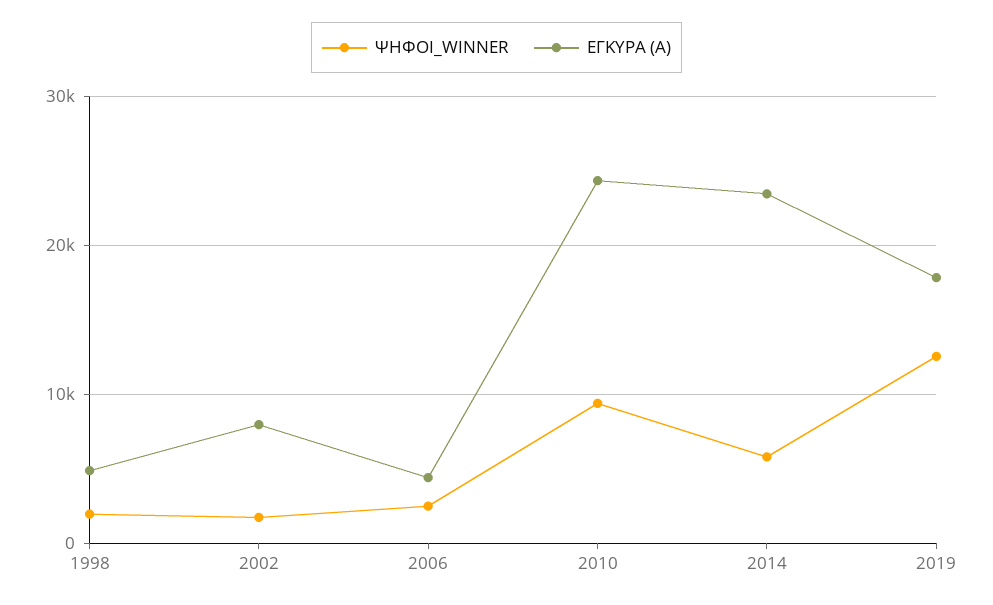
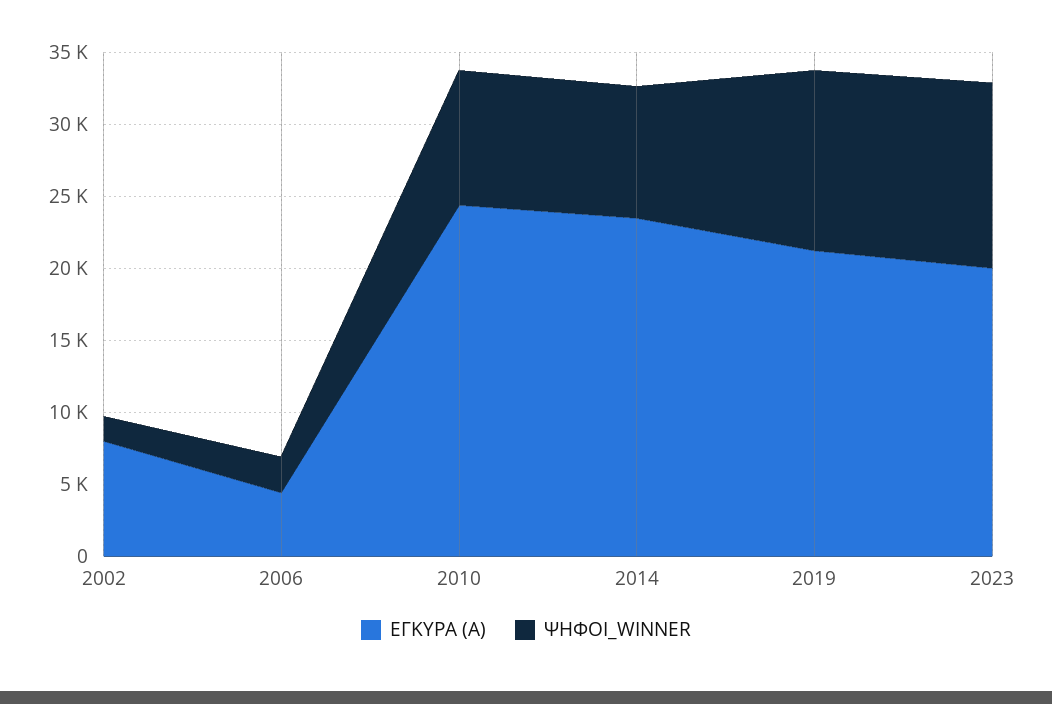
ΨΗΦΟΙ_WINNER, 1998: 2000 -> none
ΕΓΚΥΡΑ (Α), 1998: 5000 -> none
ΨΗΦΟΙ_WINNER, 2014: 6000 -> 9000
ΕΓΚΥΡΑ (Α), 2019: 18000 -> 21000
ΕΓΚΥΡΑ (Α), 2023: none -> 20000
ΨΗΦΟΙ_WINNER, 2023: none -> 13000

